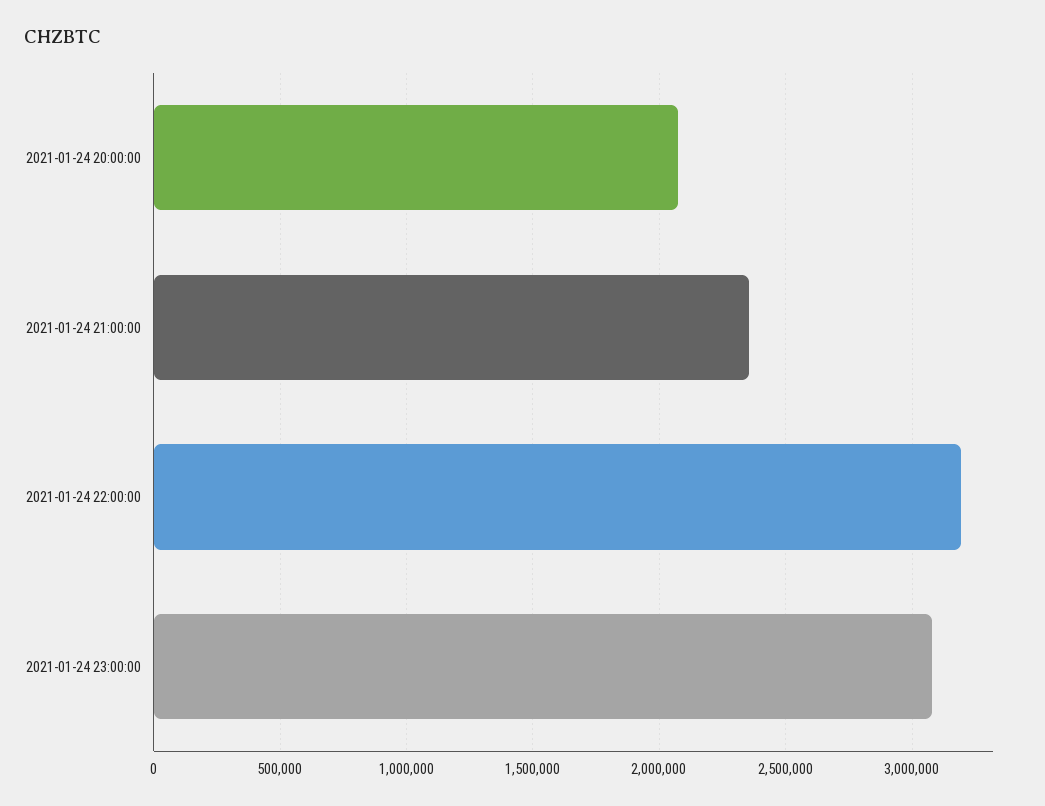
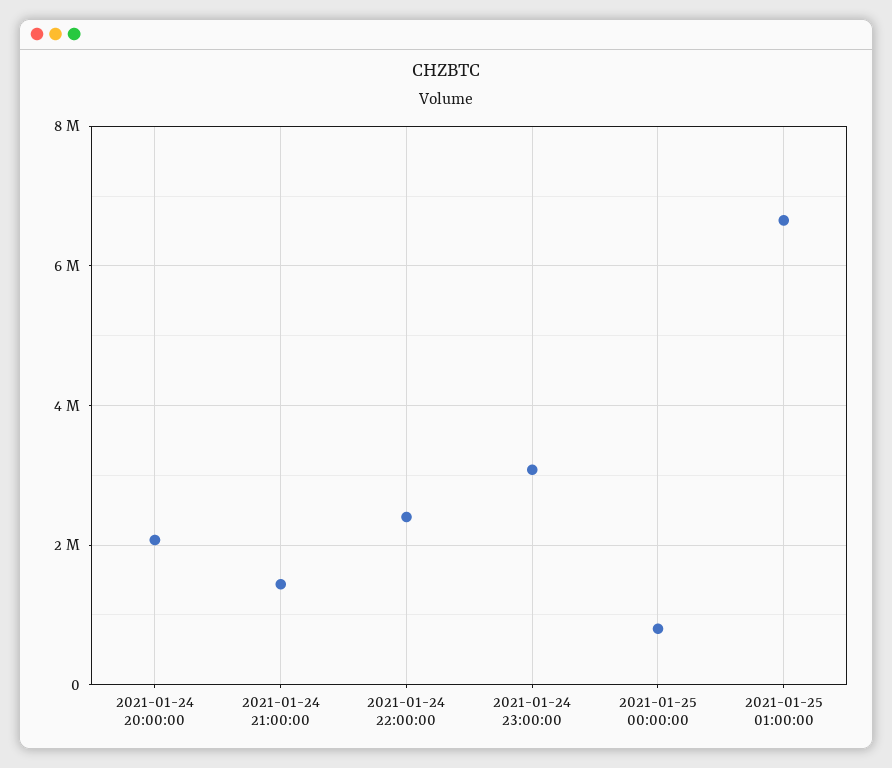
2021-01-24 21:00:00: 2350000 -> 1400000
2021-01-24 22:00:00: 3200000 -> 2400000
2021-01-25 00:00:00: none -> 800000
2021-01-25 01:00:00: none -> 6600000

